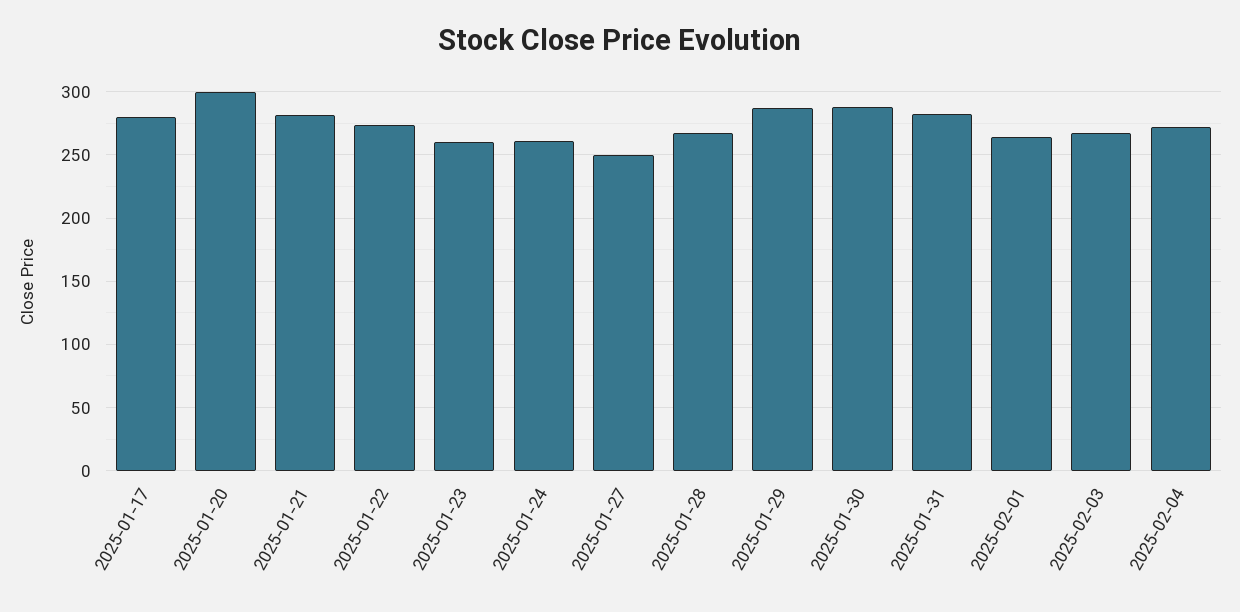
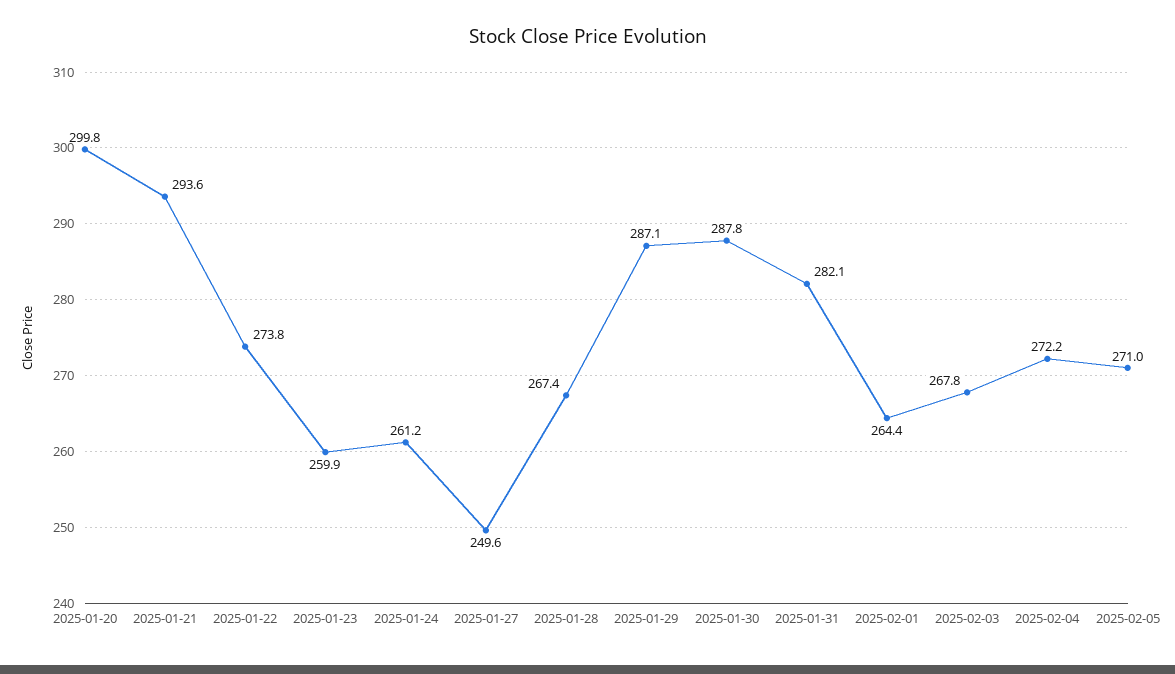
2025-01-17: 280 -> none
2025-01-21: 280 -> 293.6
2025-02-05: none -> 271

